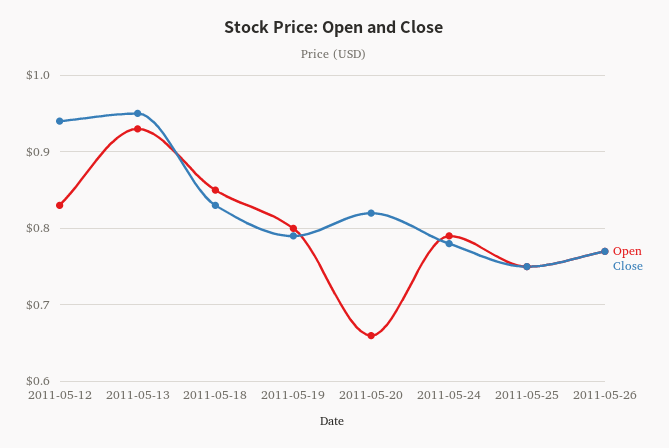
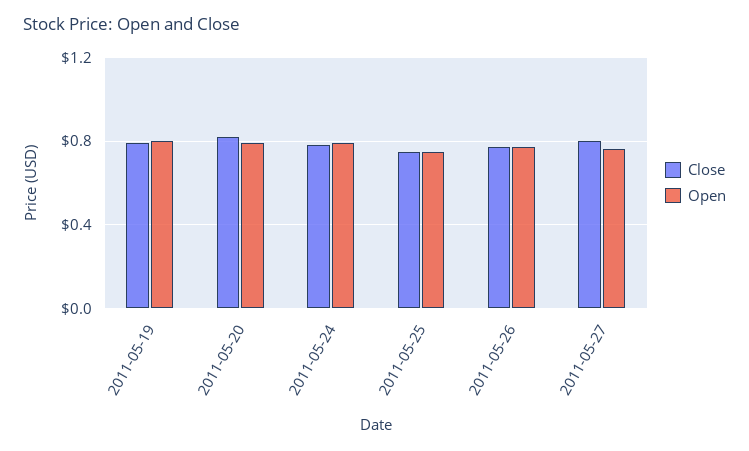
Open, 2011-05-12: 0.83 -> none
Close, 2011-05-12: 0.94 -> none
Open, 2011-05-13: 0.93 -> none
Close, 2011-05-13: 0.95 -> none
Open, 2011-05-18: 0.85 -> none
Close, 2011-05-18: 0.83 -> none
Open, 2011-05-20: 0.66 -> 0.8
Close, 2011-05-27: none -> 0.8
Open, 2011-05-27: none -> 0.75

